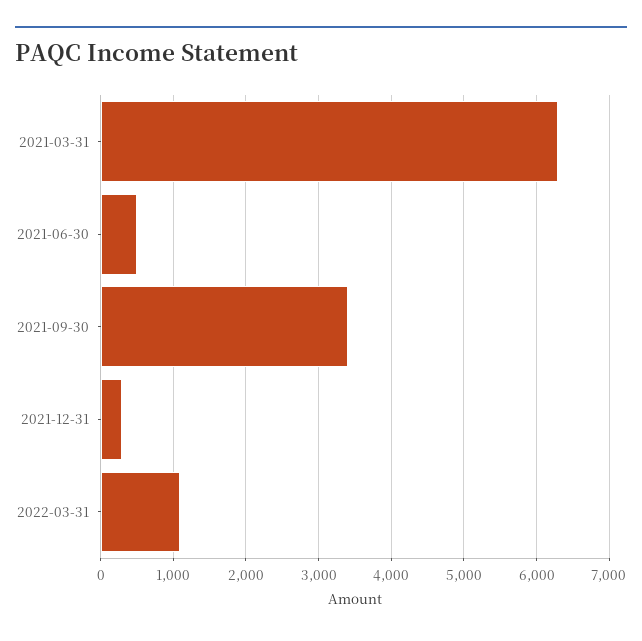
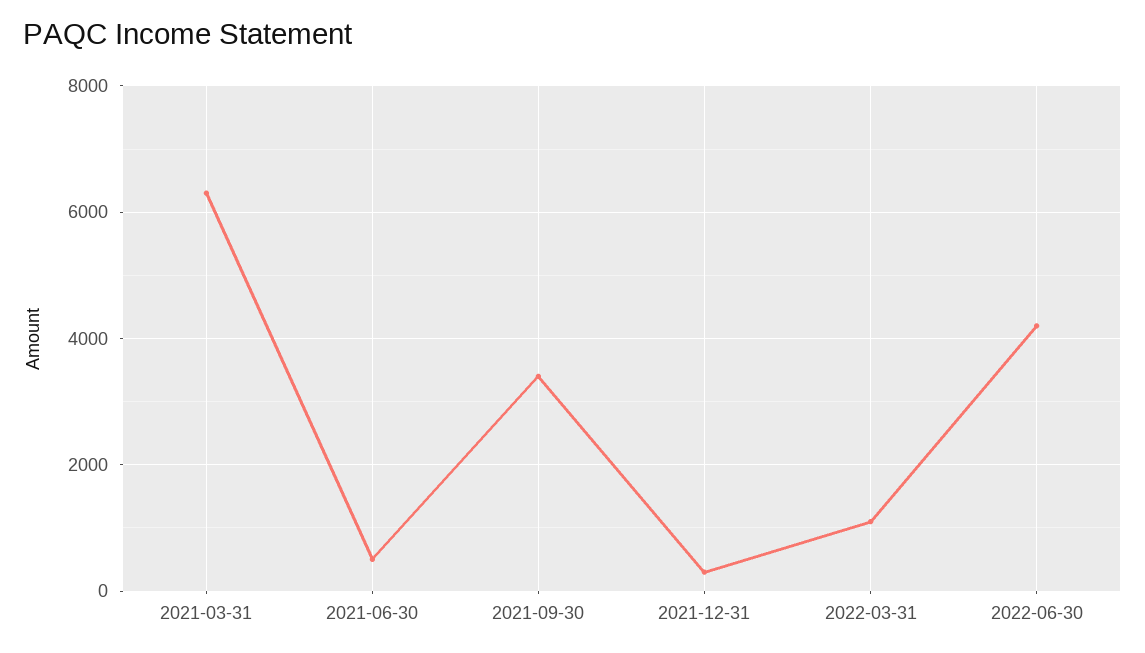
2022-06-30: none -> 4200

